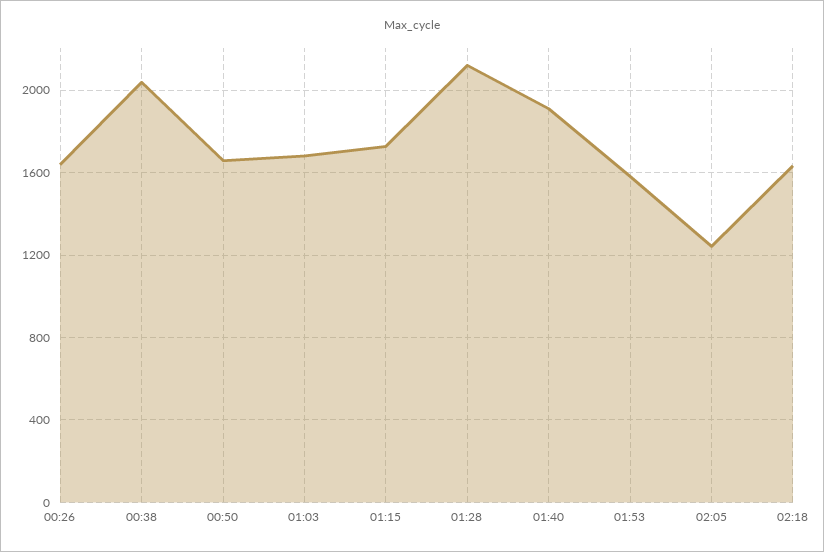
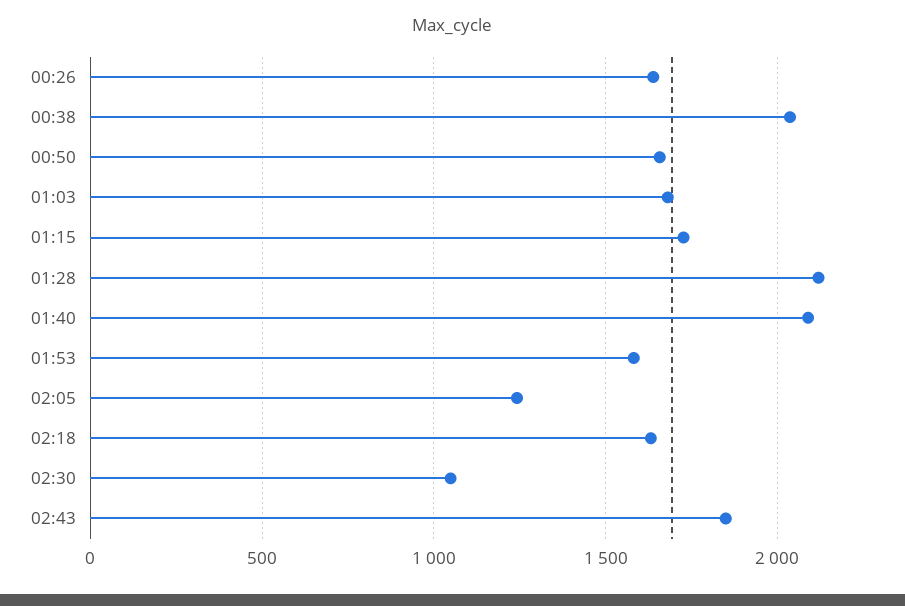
01:40: 1900 -> 2100
02:30: none -> 1050
02:43: none -> 1850

